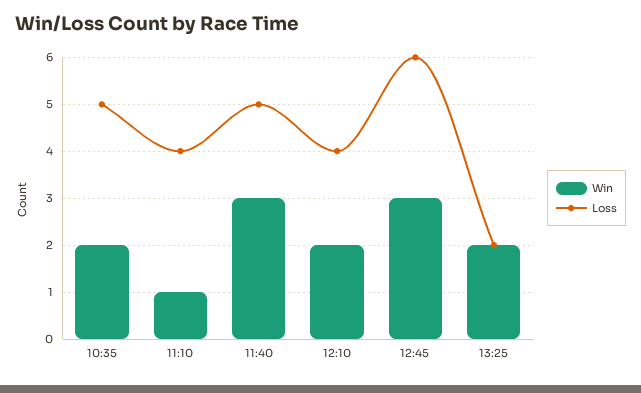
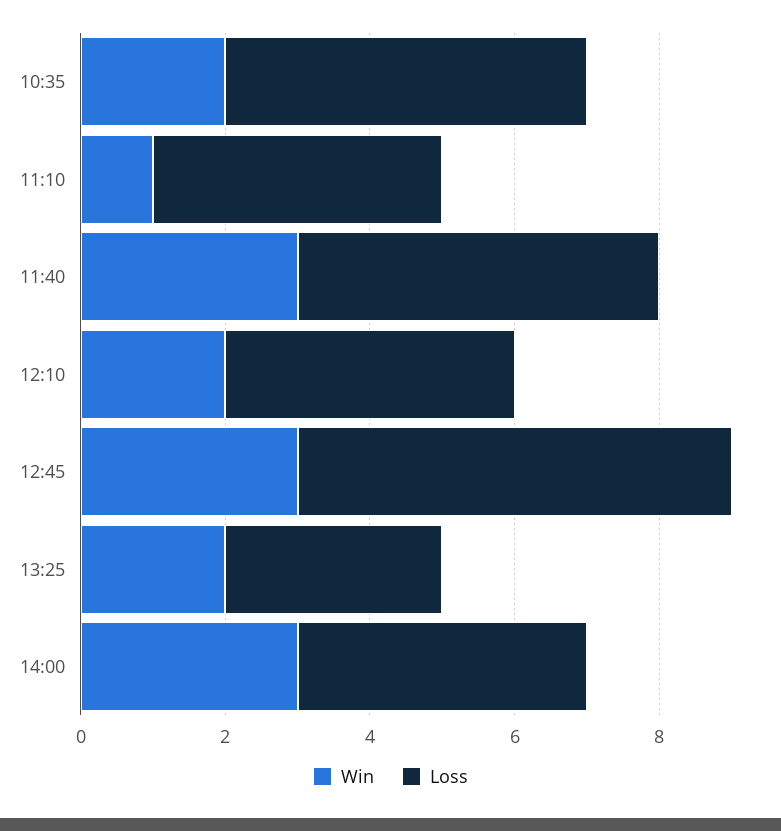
Loss, 13:25: 2 -> 3
Win, 14:00: none -> 3
Loss, 14:00: none -> 4

